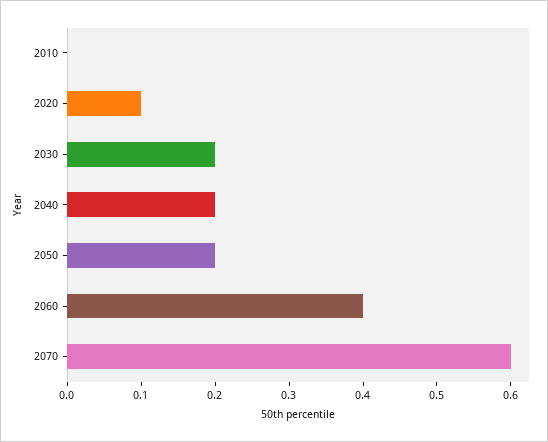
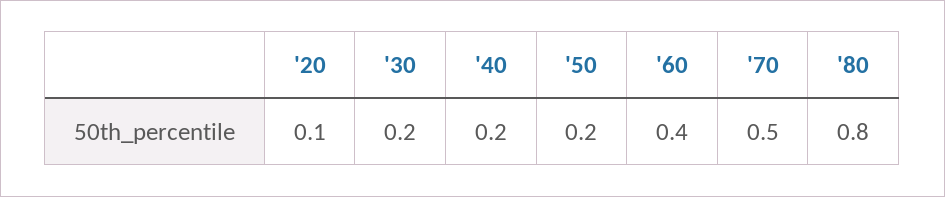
2010: 0 -> none
2070: 0.6 -> 0.5
'80: none -> 0.8

